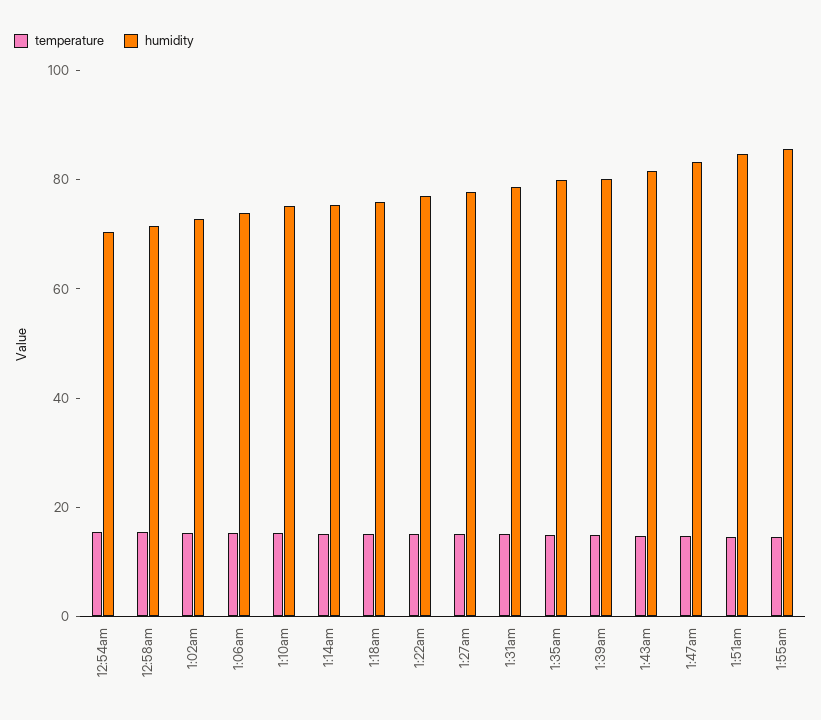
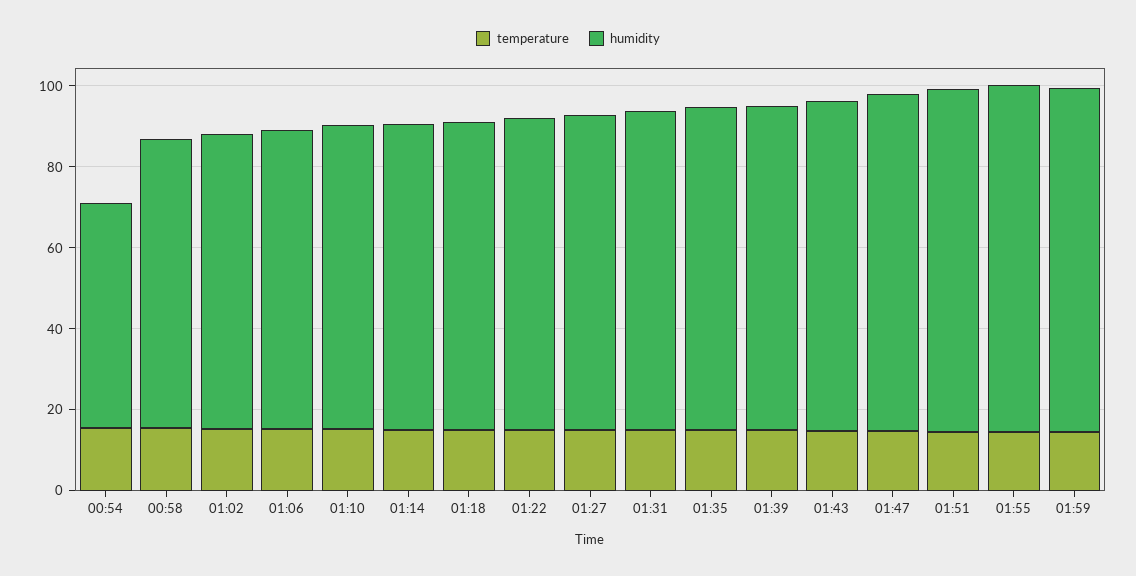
humidity, 12:54am: 70 -> 55
temperature, 01:59: none -> 15
humidity, 01:59: none -> 85

